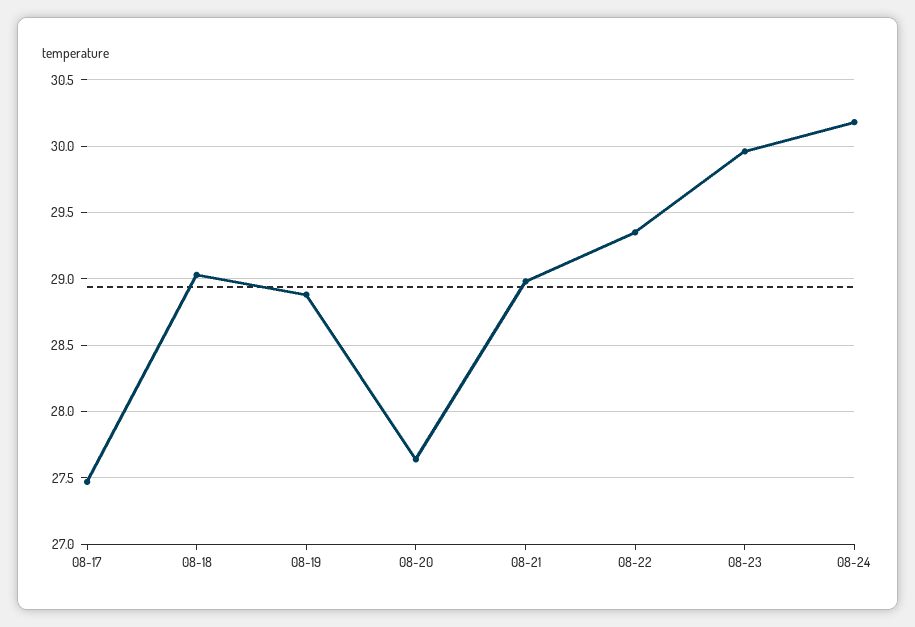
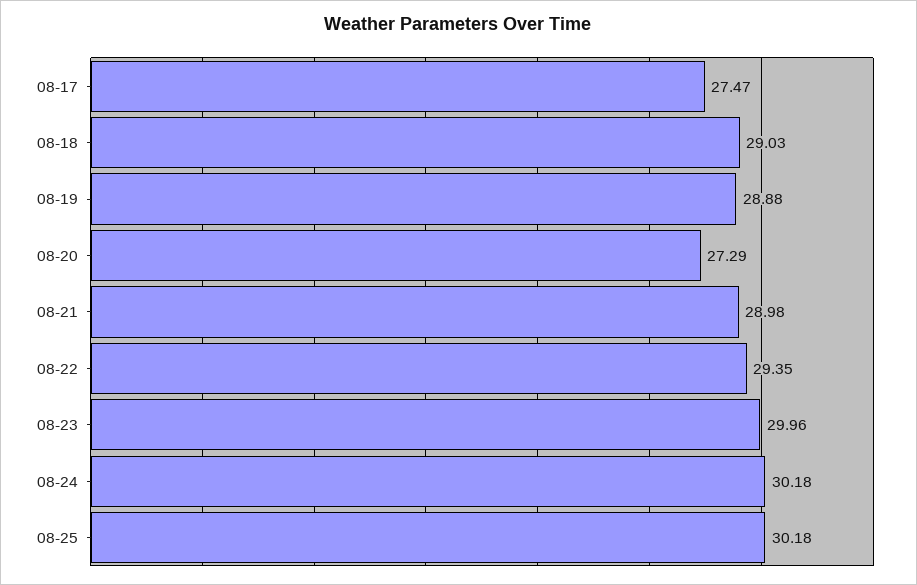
08-20: 27.65 -> 27.29
08-25: none -> 30.18

